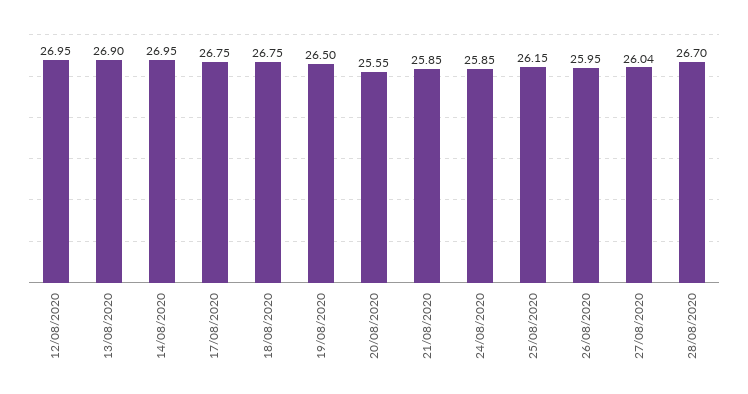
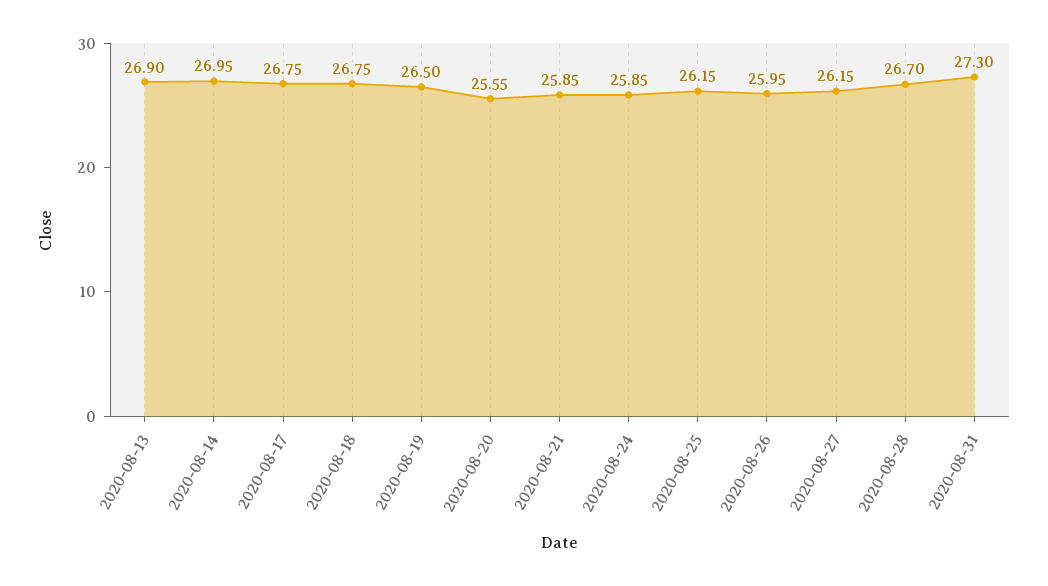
12/08/2020: 26.95 -> none
27/08/2020: 26.04 -> 26.15
2020-08-31: none -> 27.3

